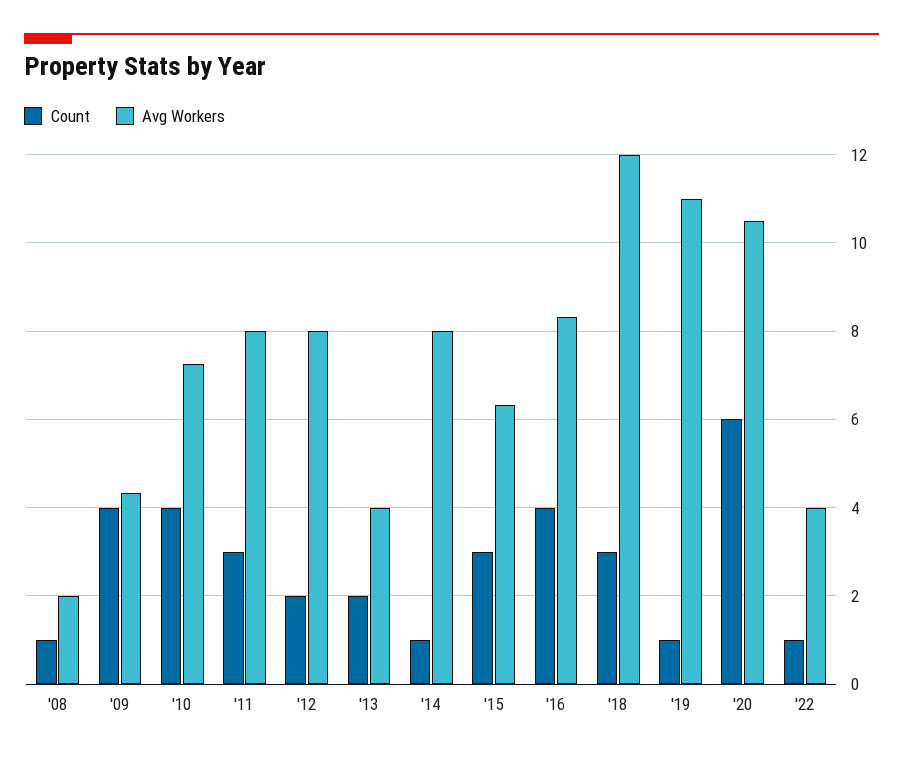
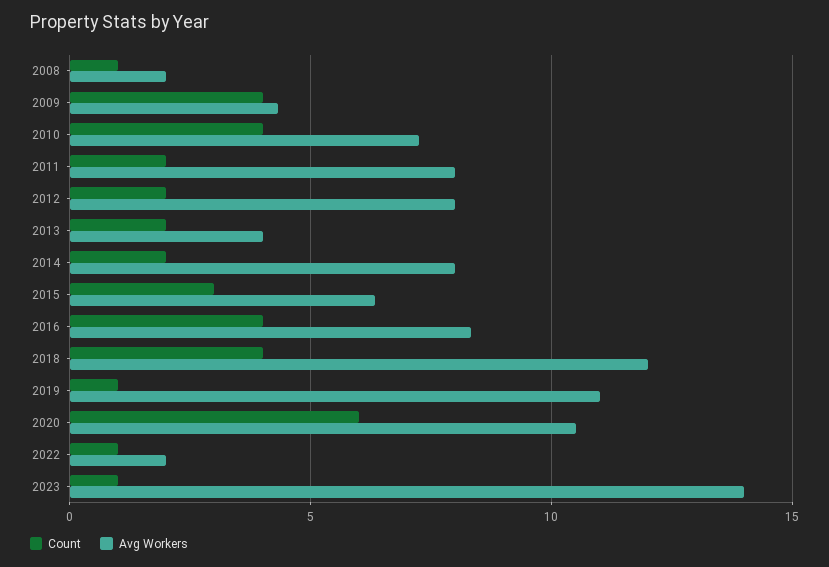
Count, '11: 3 -> 2
Count, '14: 1 -> 2
Count, '18: 3 -> 4
Avg Workers, '22: 4 -> 2
Count, 2023: none -> 1
Avg Workers, 2023: none -> 14

